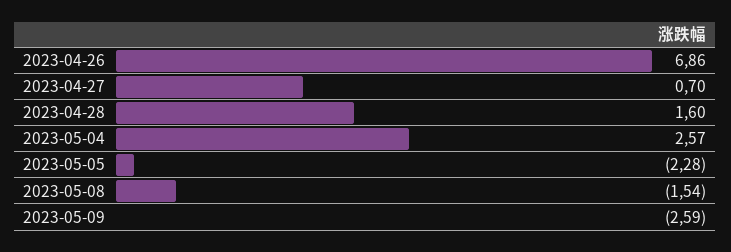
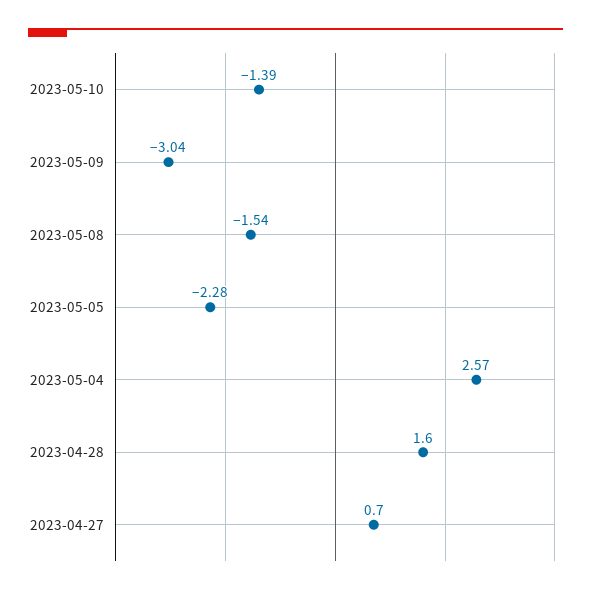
2023-04-26: 6.86 -> none
2023-05-09: -2.59 -> -3.04
2023-05-10: none -> -1.39

